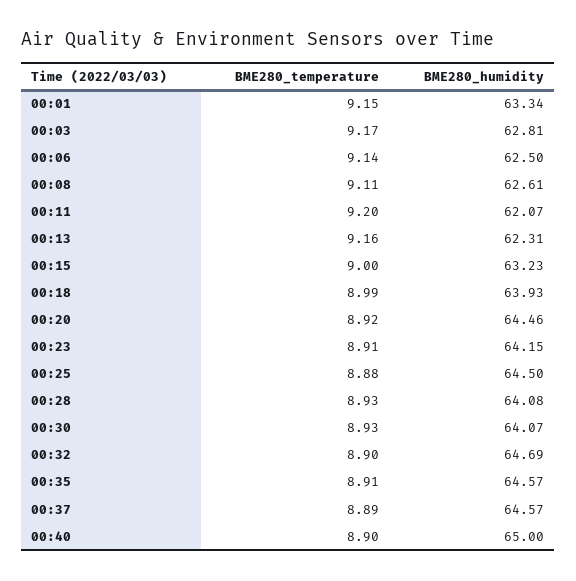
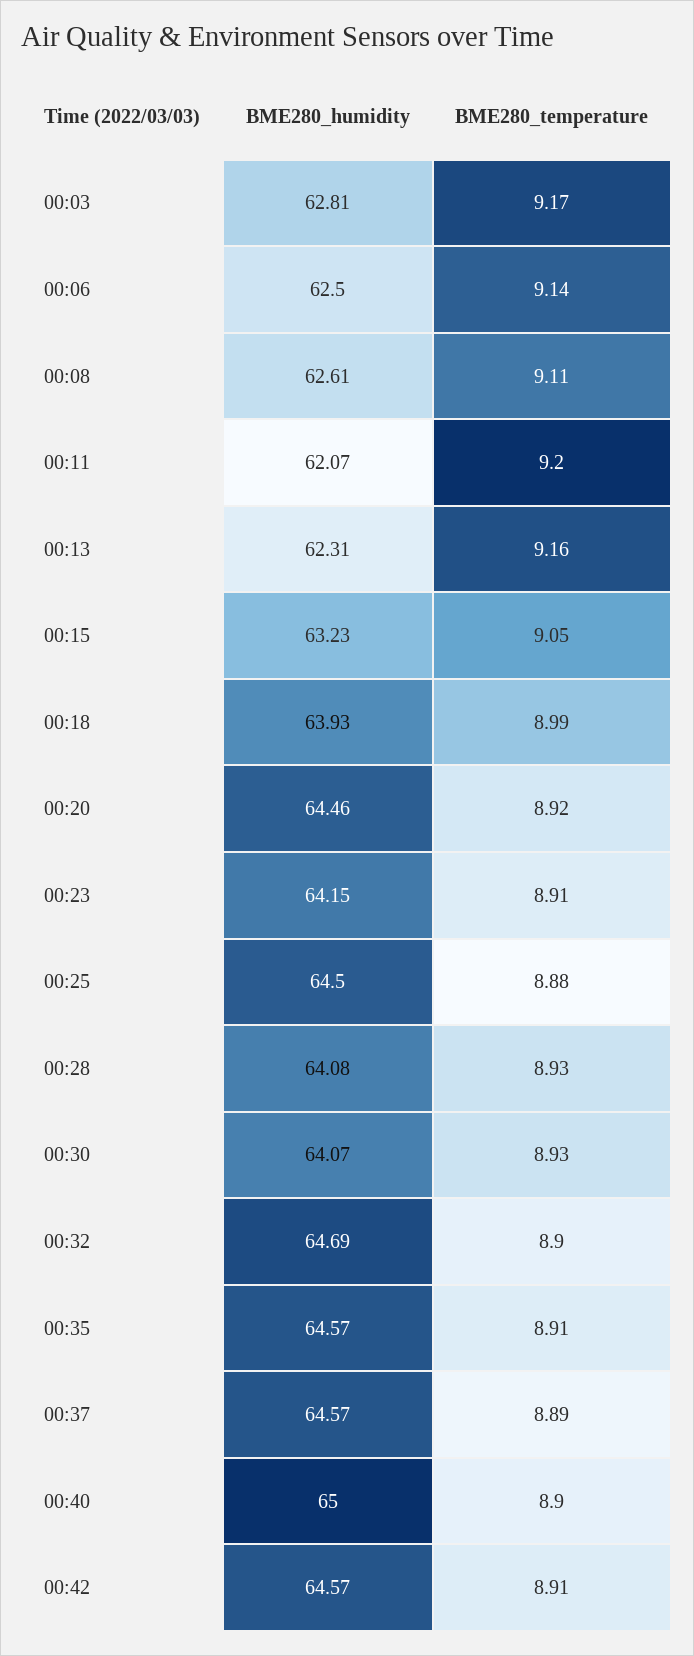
BME280_temperature, 00:01: 9.15 -> none
BME280_humidity, 00:01: 63.34 -> none
BME280_temperature, 00:15: 9 -> 9.05
BME280_humidity, 00:42: none -> 64.57
BME280_temperature, 00:42: none -> 8.91

